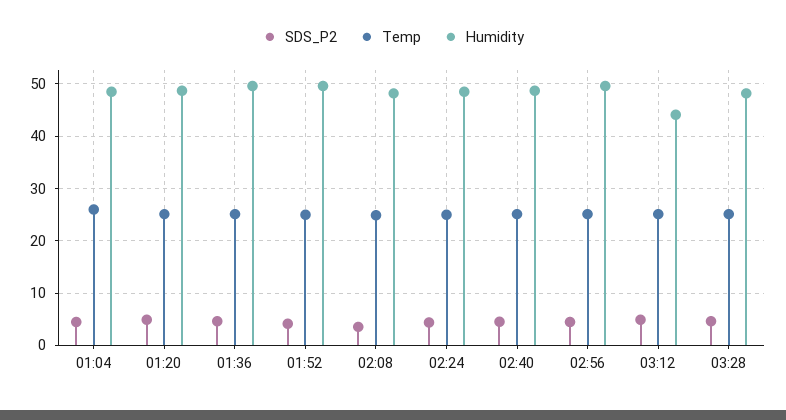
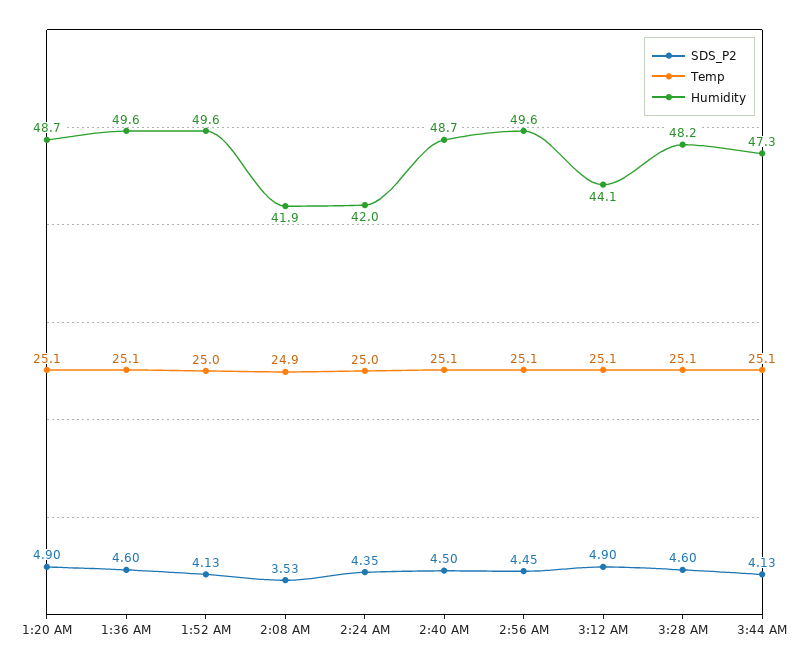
SDS_P2, 01:04: 4 -> none
Temp, 01:04: 26 -> none
Humidity, 01:04: 48 -> none
Humidity, 02:08: 48 -> 41.9
Humidity, 02:24: 48 -> 42
SDS_P2, 3:44 AM: none -> 4.13
Temp, 3:44 AM: none -> 25.1
Humidity, 3:44 AM: none -> 47.3

